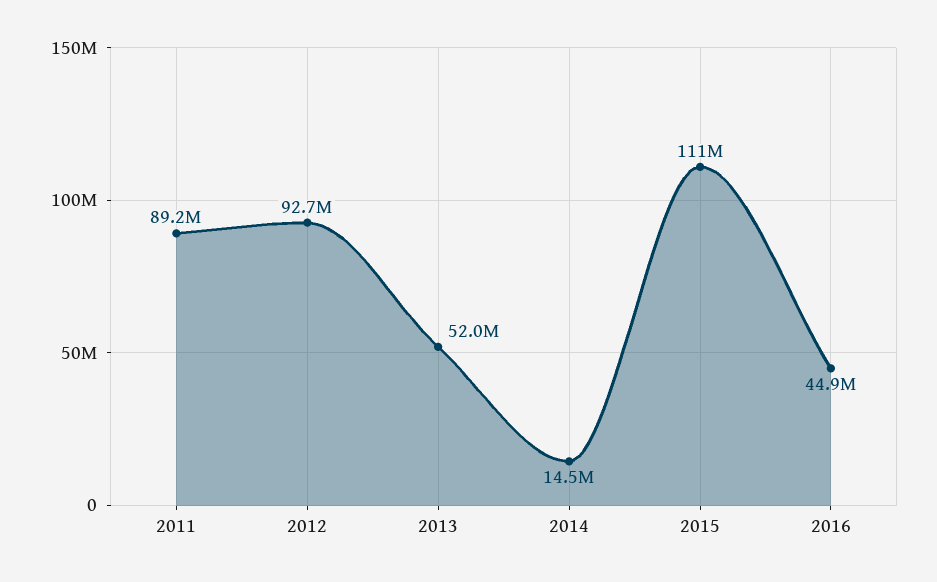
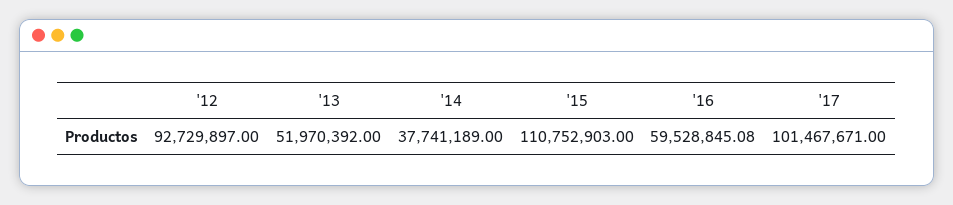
2011: 89200000 -> none
2014: 14500000 -> 37741189
2016: 44900000 -> 59528845.08
'17: none -> 101467671

